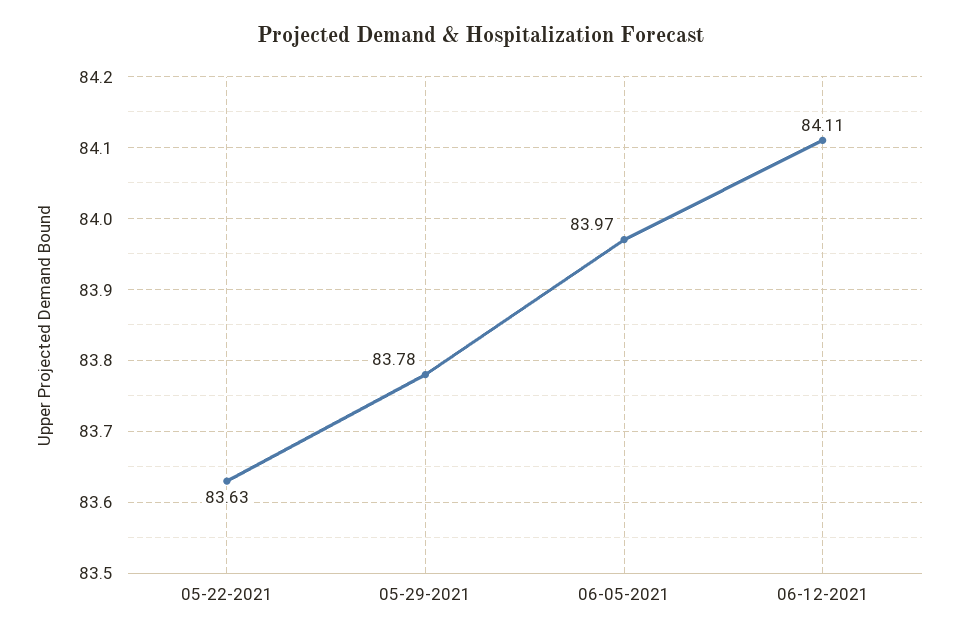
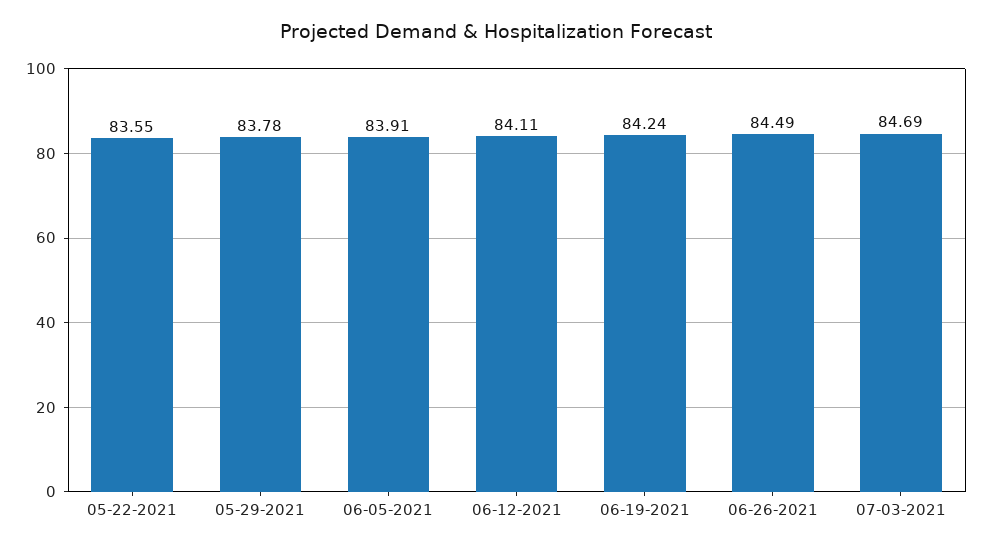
05-22-2021: 83.63 -> 83.55
06-05-2021: 83.97 -> 83.91
06-19-2021: none -> 84.24
06-26-2021: none -> 84.49
07-03-2021: none -> 84.69

